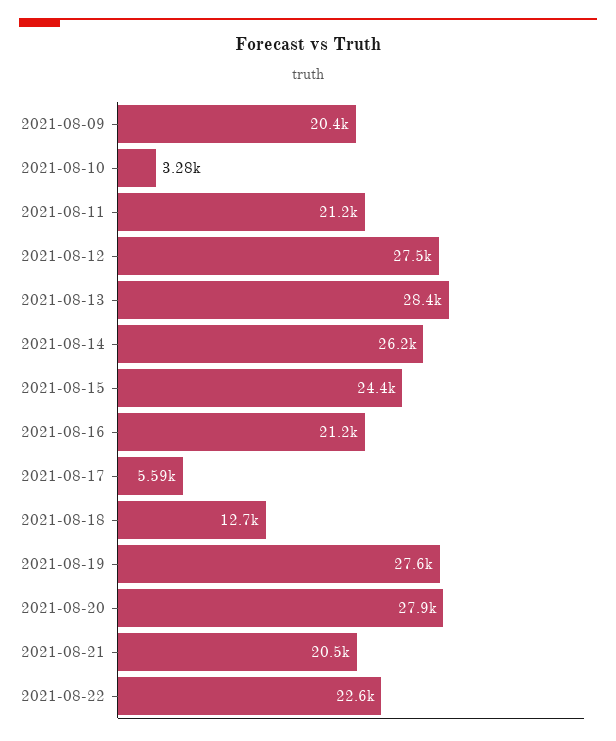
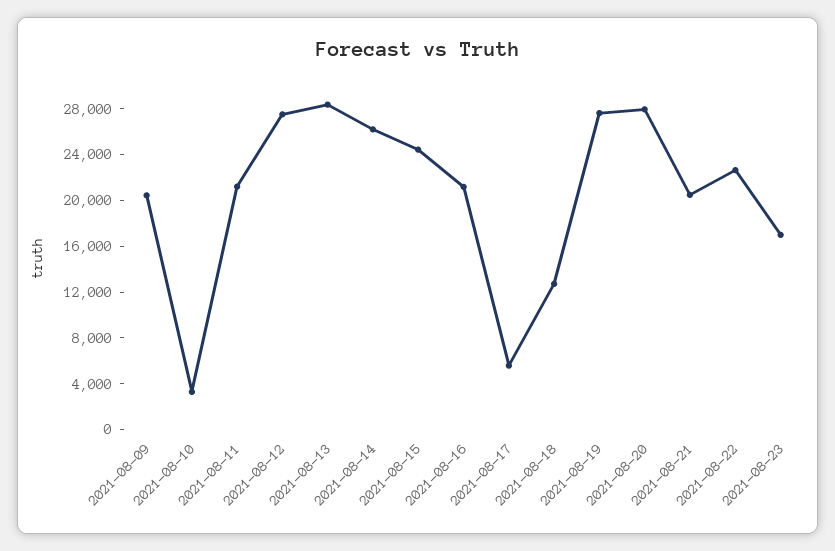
2021-08-23: none -> 17000

